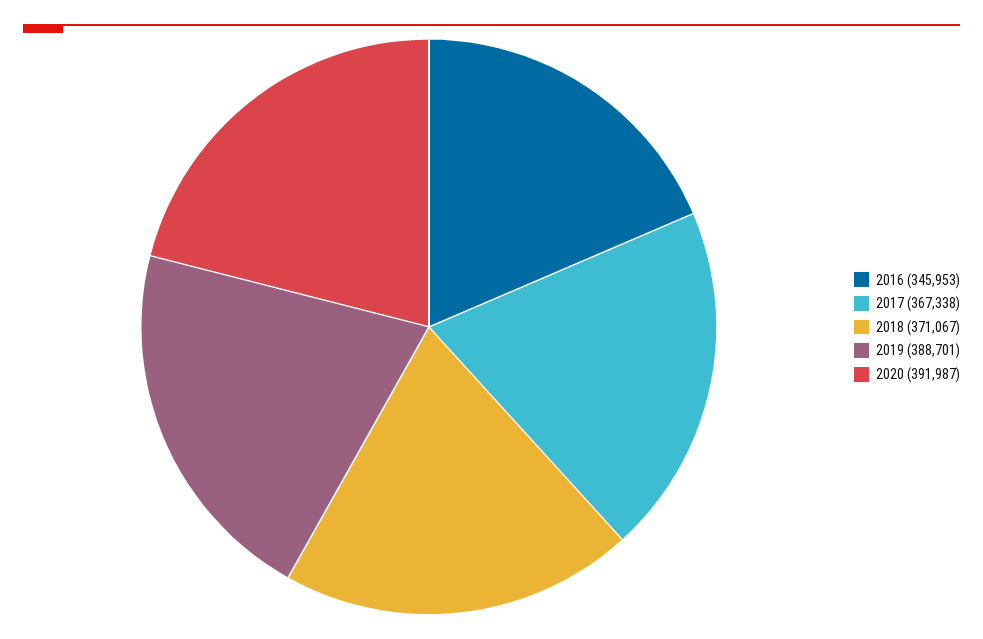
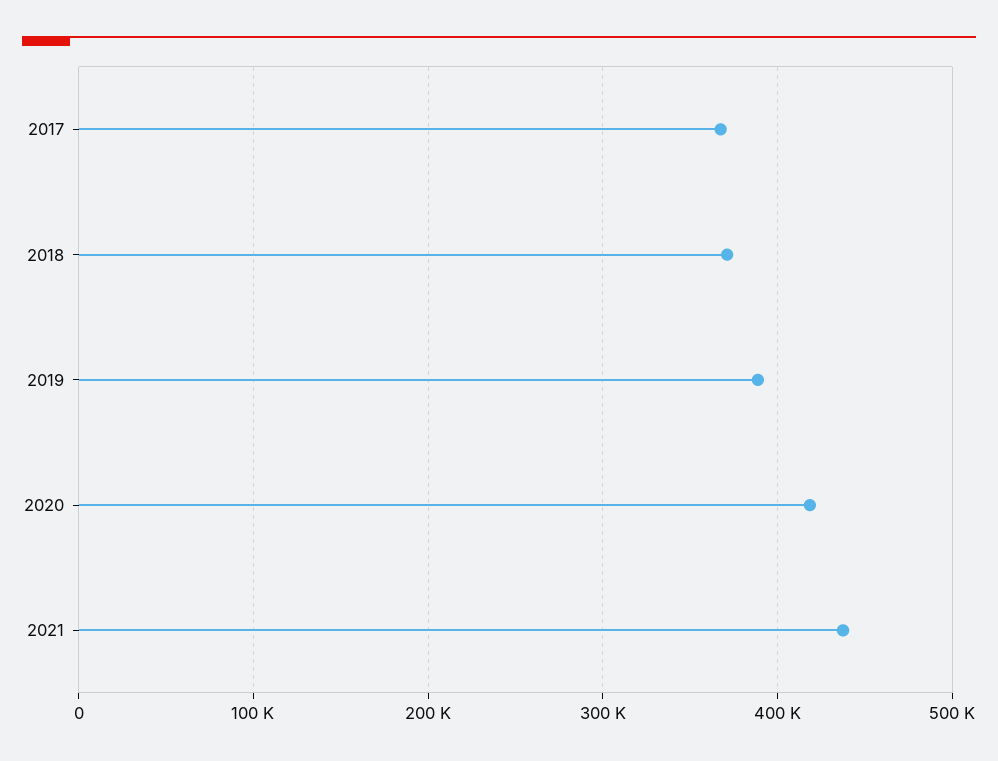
2016: 345953 -> none
2020: 391987 -> 420000
2021: none -> 440000

